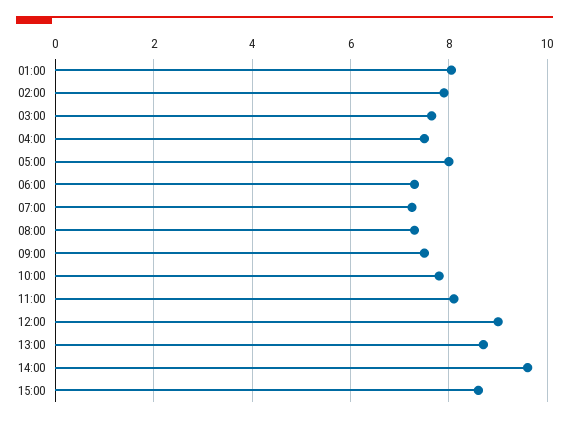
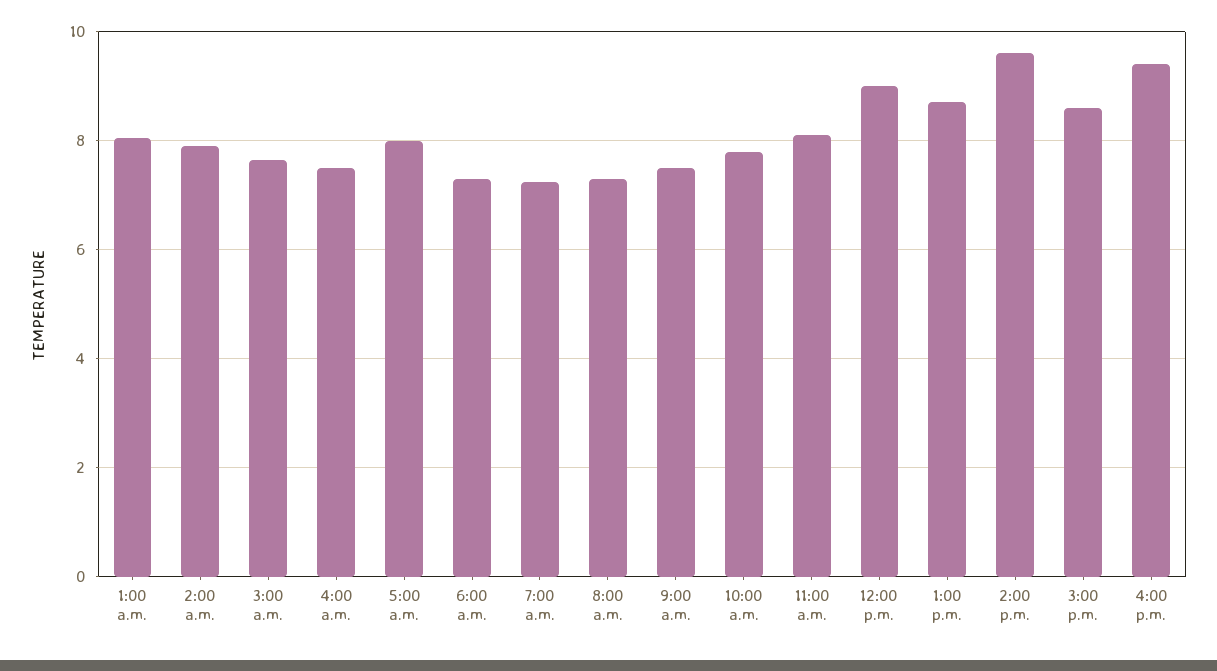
4:00 p.m.: none -> 9.4

